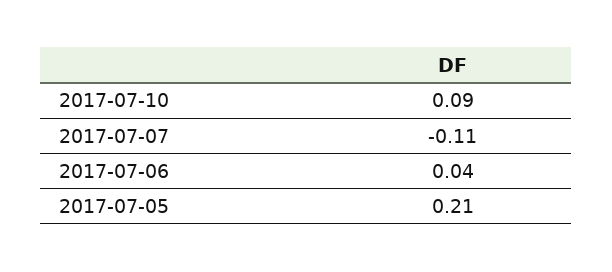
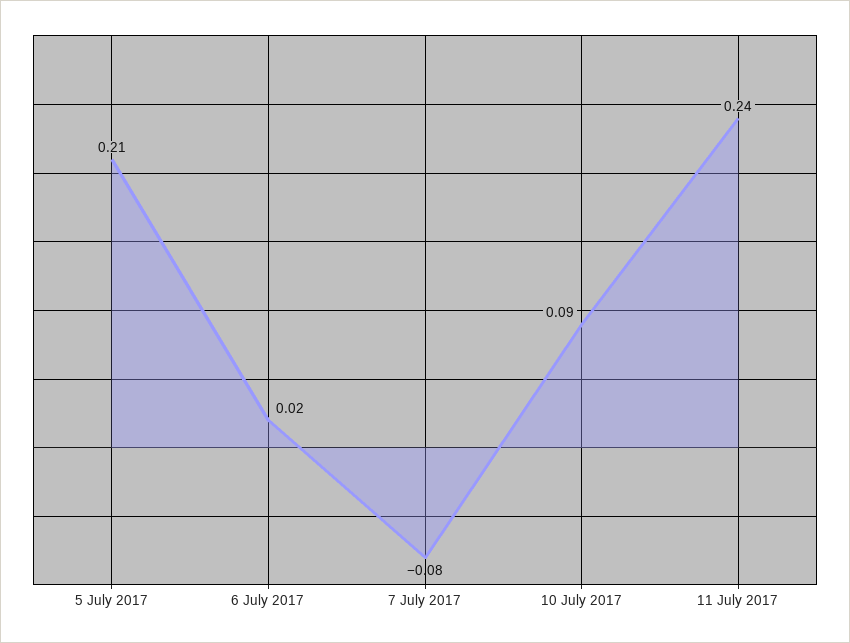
2017-07-07: -0.11 -> -0.08
2017-07-06: 0.04 -> 0.02
11 July 2017: none -> 0.24

